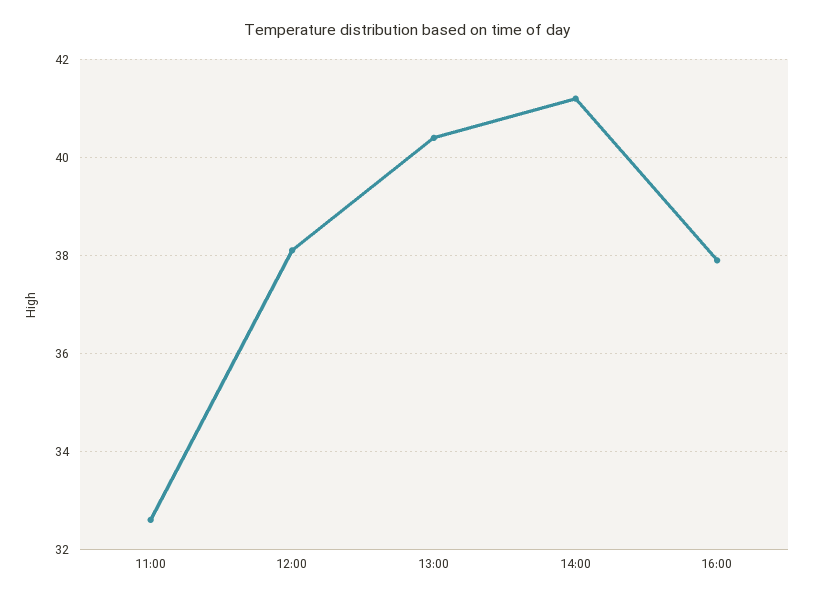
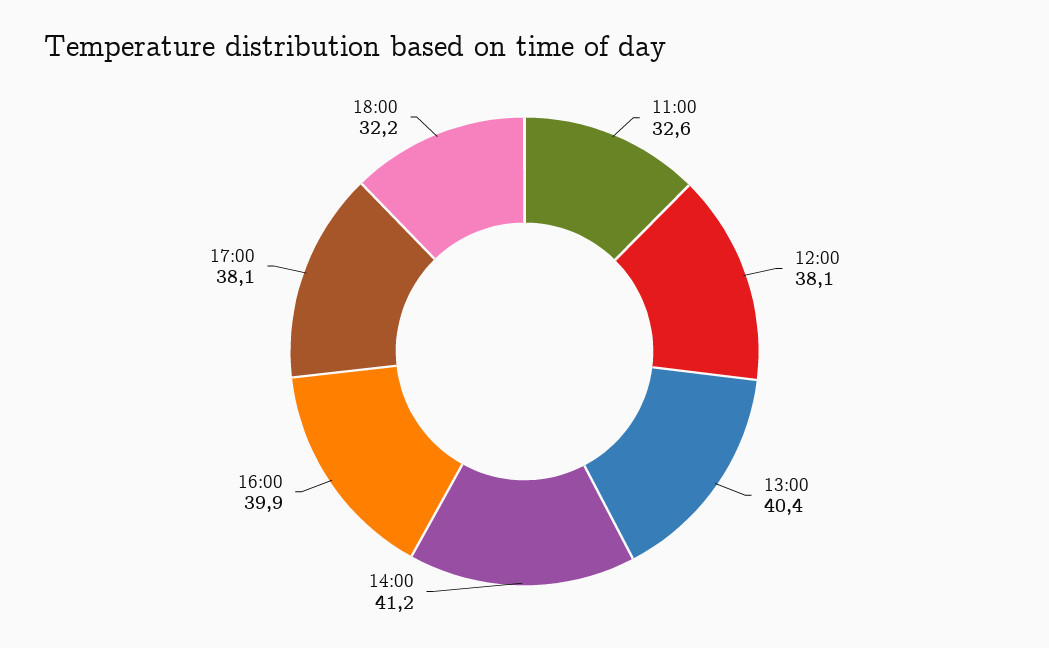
16:00: 38 -> 39.9
17:00: none -> 38.1
18:00: none -> 32.2

